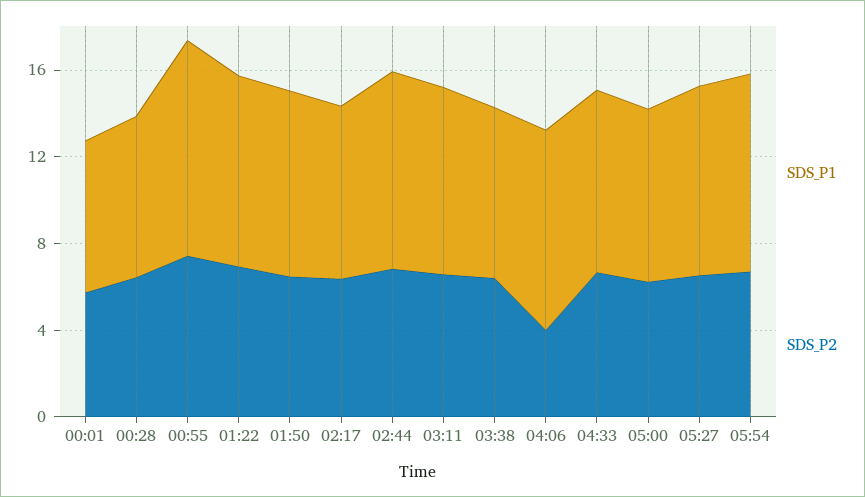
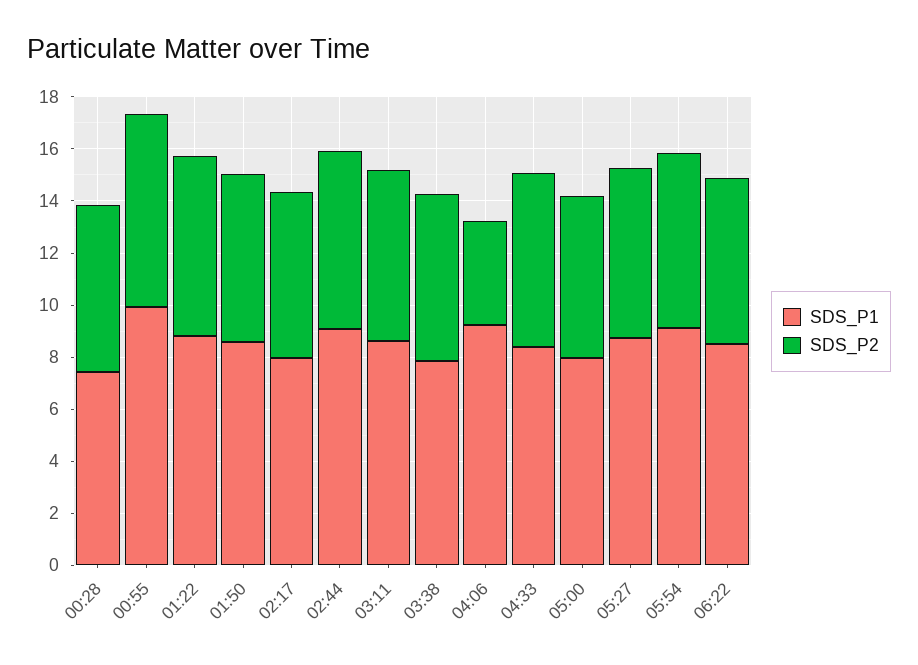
SDS_P1, 00:01: 7 -> none
SDS_P2, 00:01: 6 -> none
SDS_P1, 06:22: none -> 8.5
SDS_P2, 06:22: none -> 6.5

